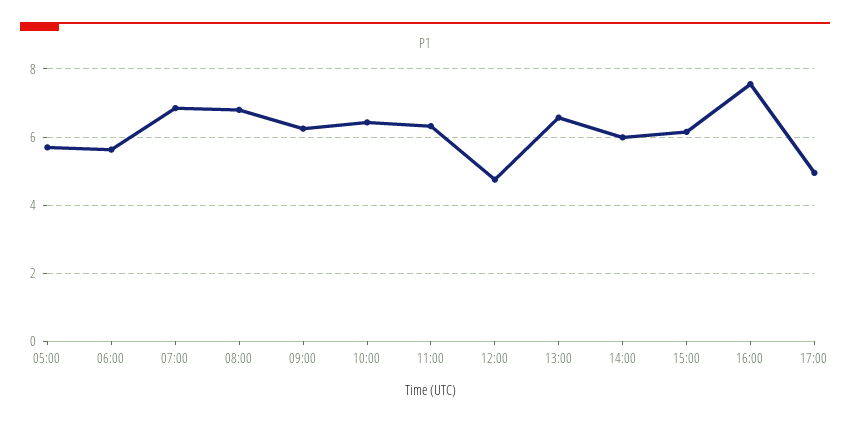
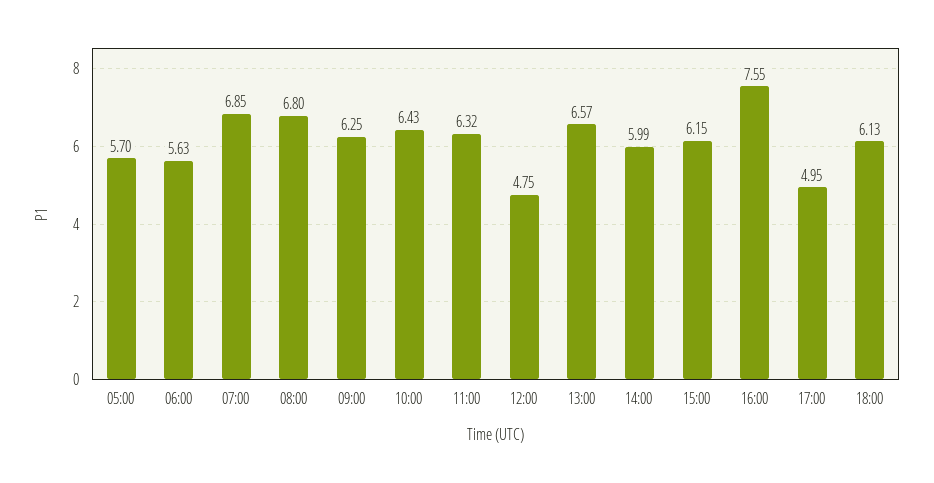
18:00: none -> 6.13

